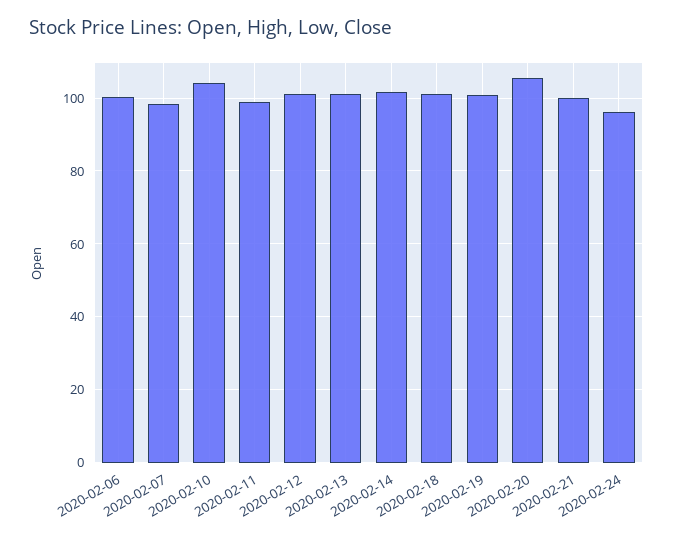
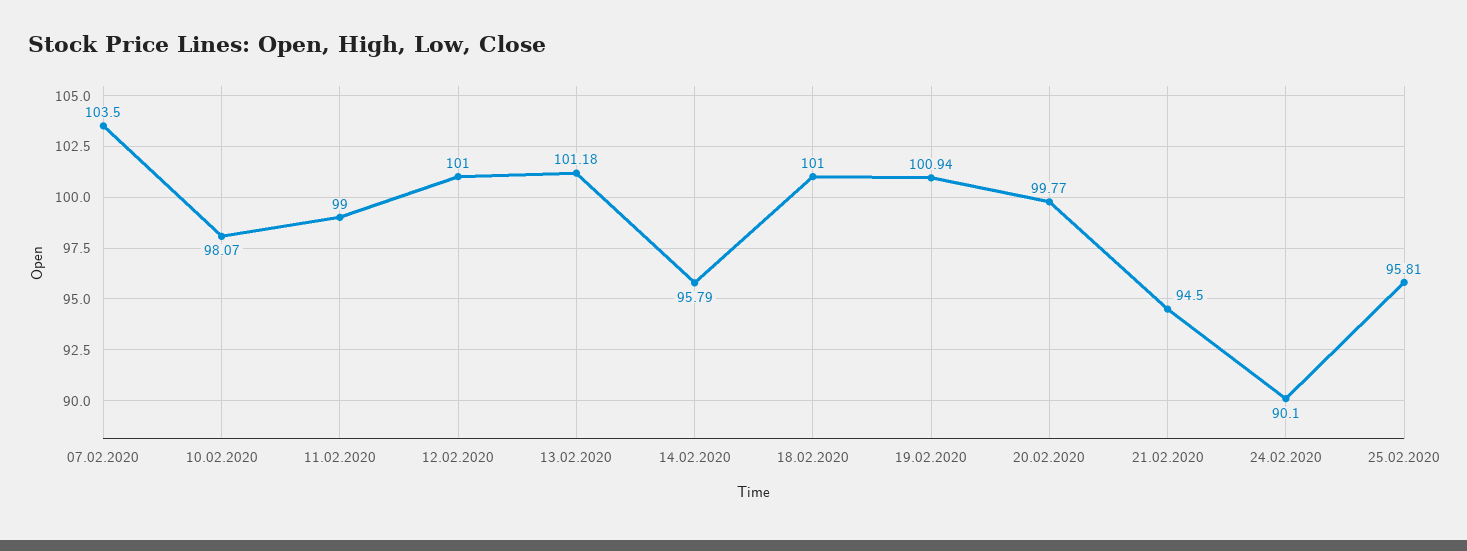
2020-02-06: 100 -> none
2020-02-07: 98 -> 103.5
2020-02-10: 104 -> 98.07
2020-02-14: 102 -> 95.79
2020-02-20: 106 -> 99.77
2020-02-21: 100 -> 94.5
2020-02-24: 96 -> 90.1
25.02.2020: none -> 95.81

